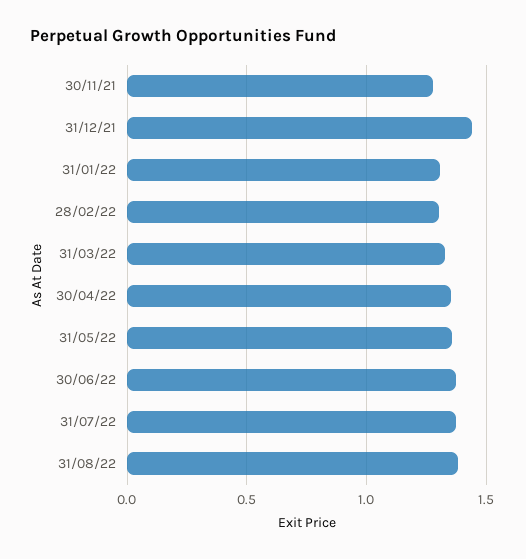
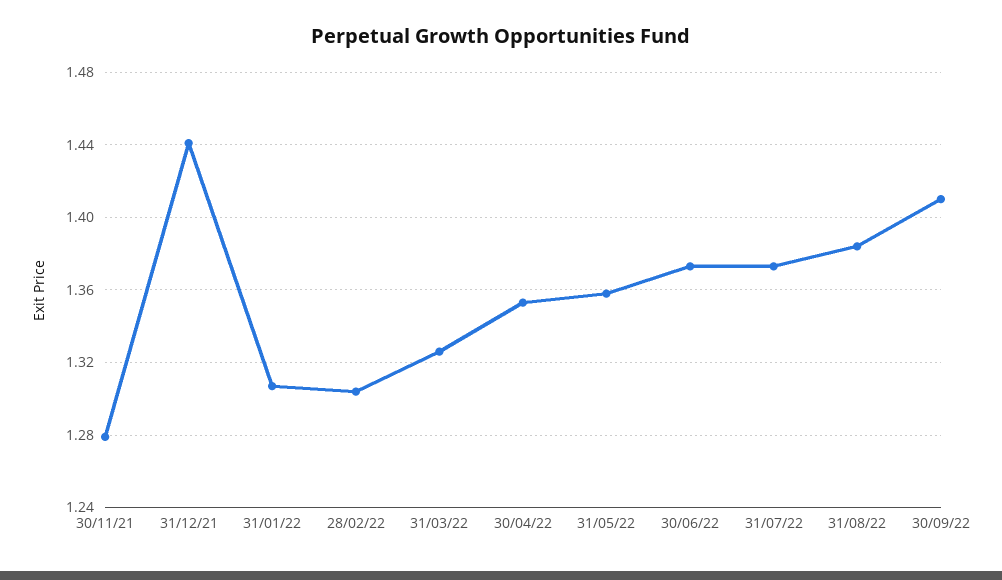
30/09/22: none -> 1.41

